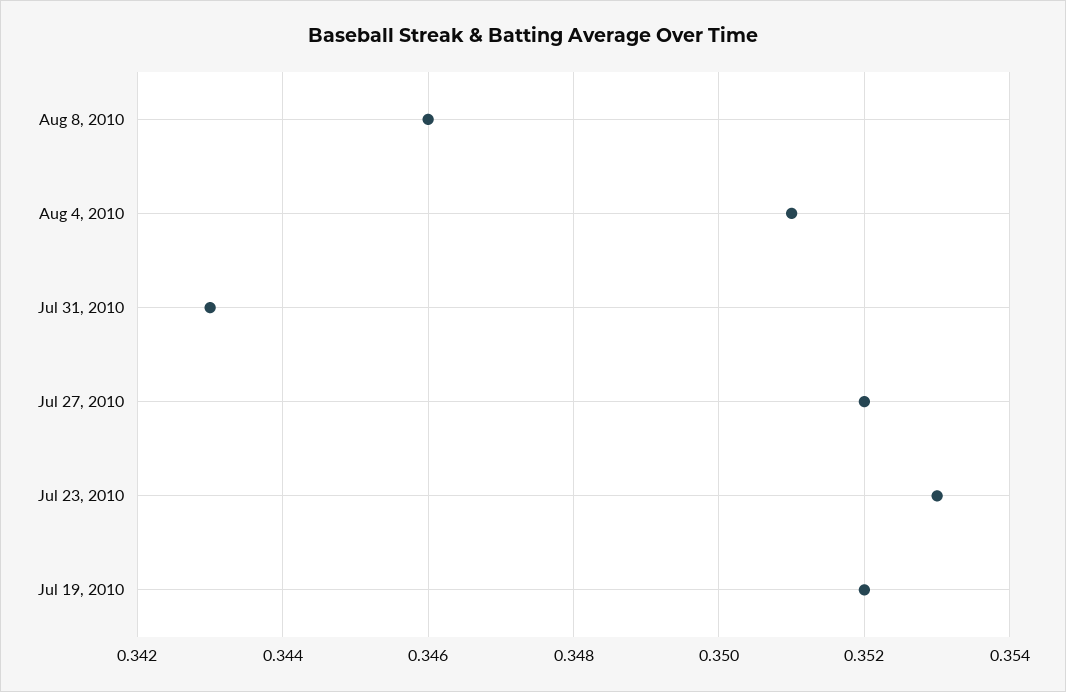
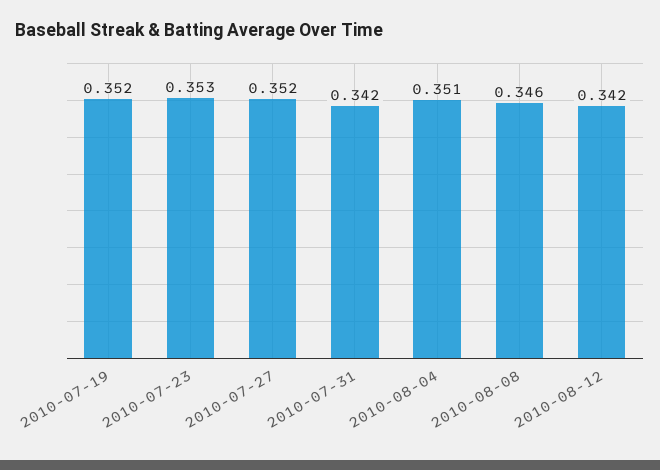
Jul 31, 2010: 0.343 -> 0.342
2010-08-12: none -> 0.342

